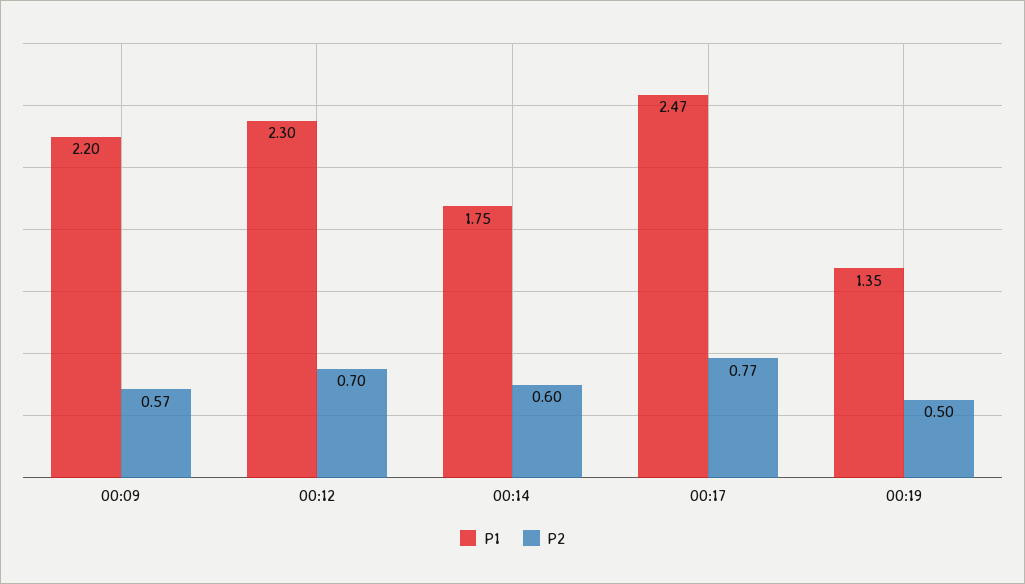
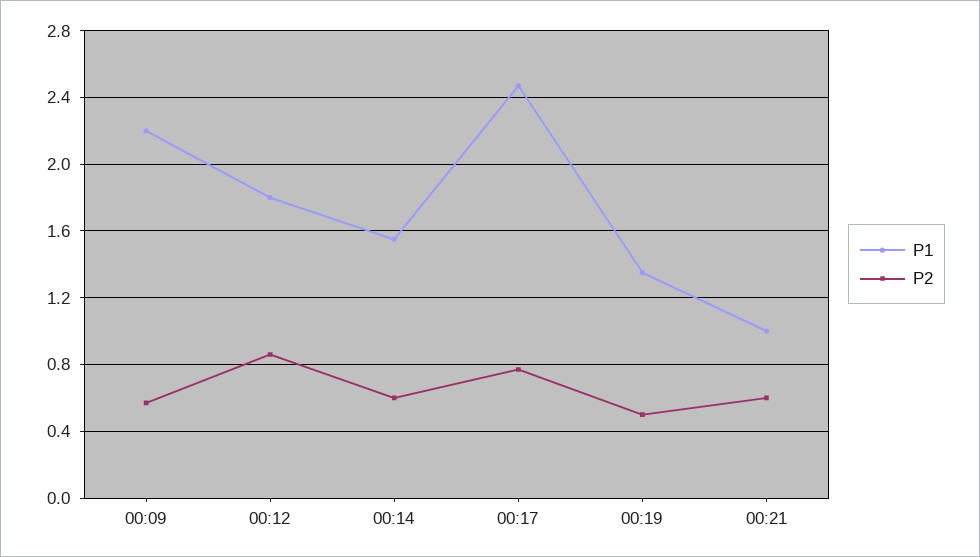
P1, 00:12: 2.3 -> 1.8
P2, 00:12: 0.7 -> 0.85
P1, 00:14: 1.75 -> 1.55
P1, 00:21: none -> 1
P2, 00:21: none -> 0.6

